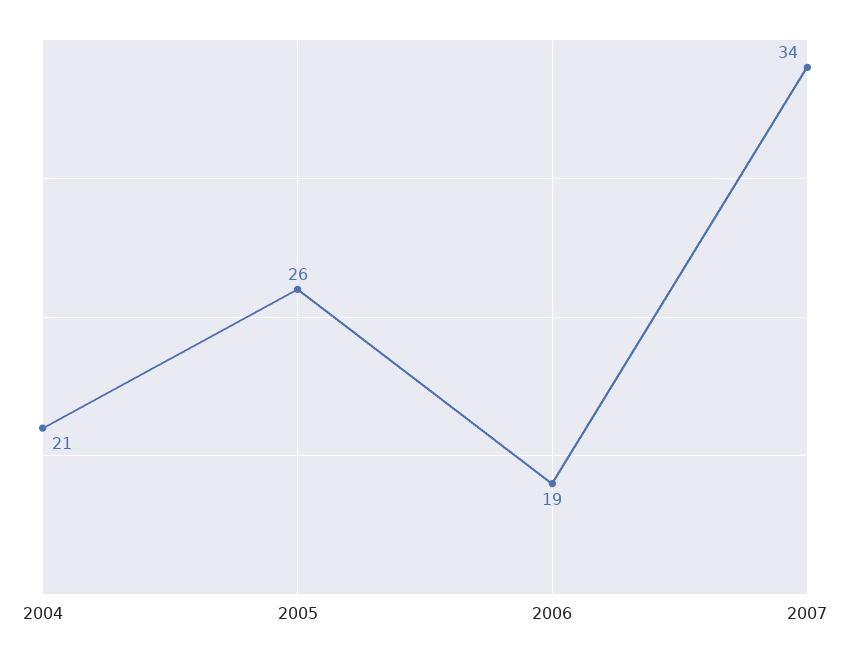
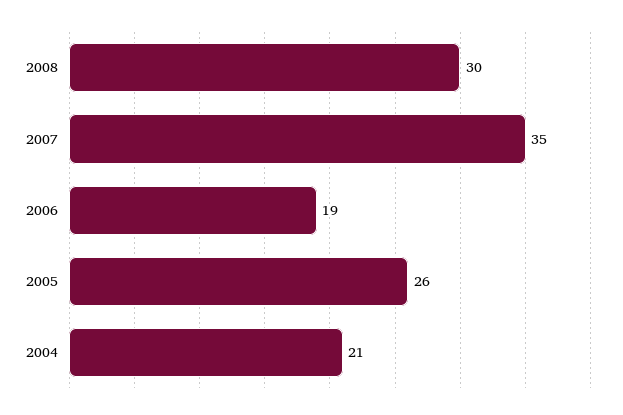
2007: 34 -> 35
2008: none -> 30

